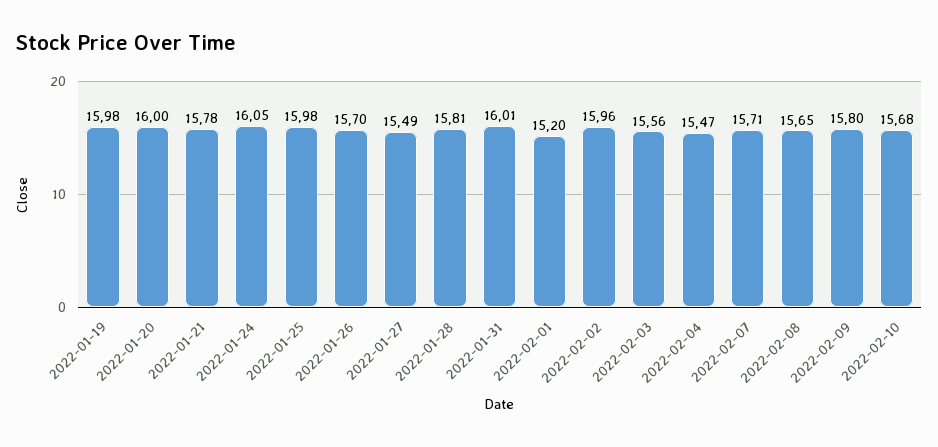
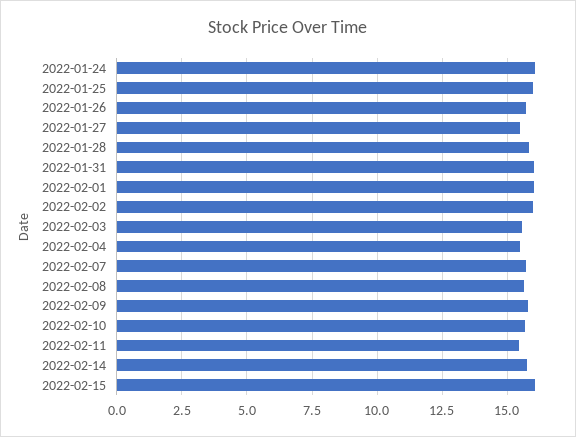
2022-01-19: 15.98 -> none
2022-01-20: 16 -> none
2022-01-21: 15.78 -> none
2022-02-01: 15.2 -> 16
2022-02-11: none -> 15.5
2022-02-14: none -> 15.75
2022-02-15: none -> 16

